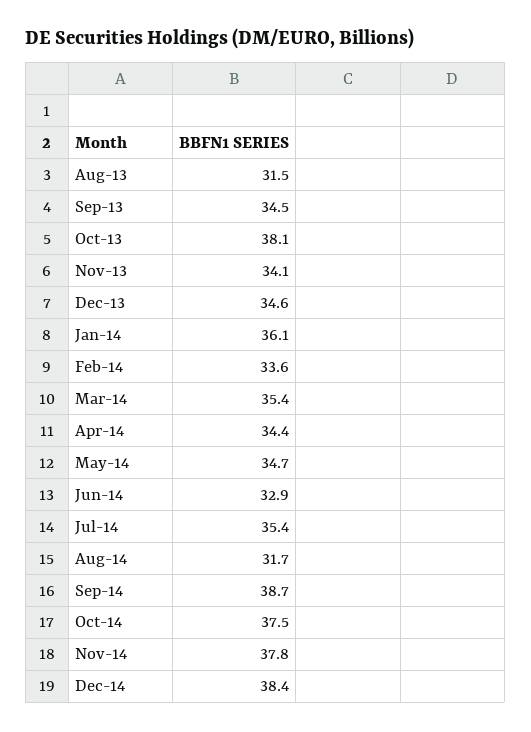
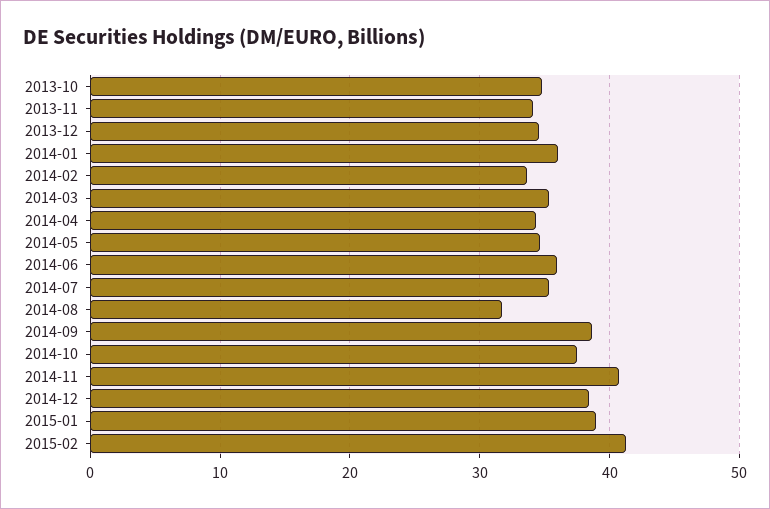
Aug-13: 31.5 -> none
Sep-13: 34.5 -> none
Oct-13: 38.1 -> 35
Jun-14: 32.9 -> 36
Nov-14: 37.8 -> 41
2015-01: none -> 39
2015-02: none -> 41

